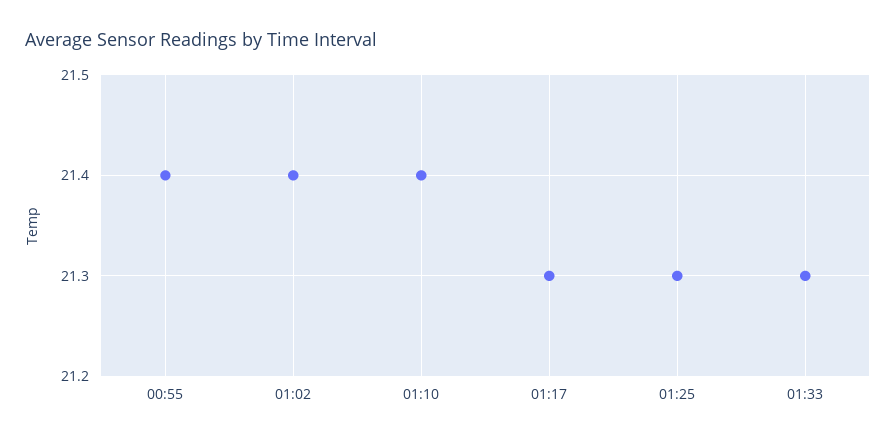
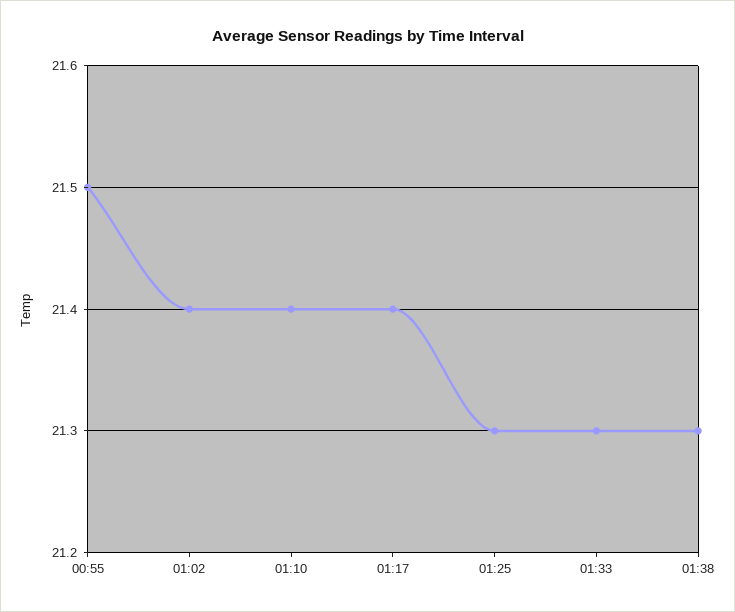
00:55: 21.4 -> 21.5
01:17: 21.3 -> 21.4
01:38: none -> 21.3

